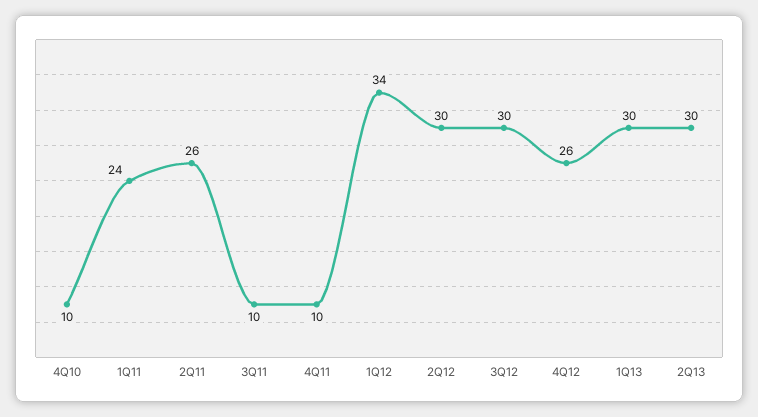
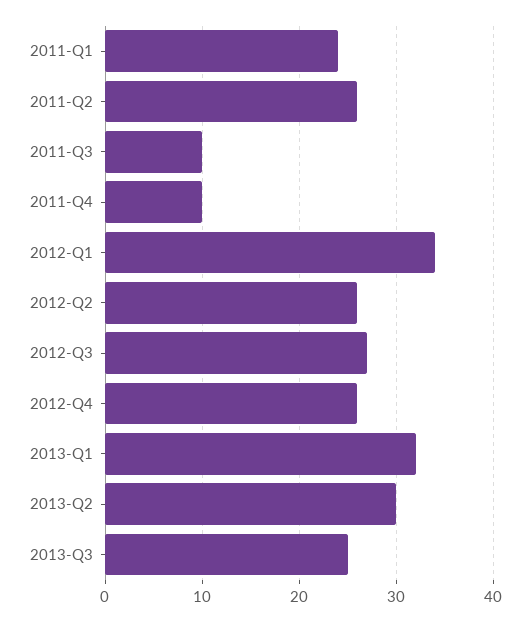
4Q10: 10 -> none
2Q12: 30 -> 26
3Q12: 30 -> 27
1Q13: 30 -> 32
2013-Q3: none -> 25

